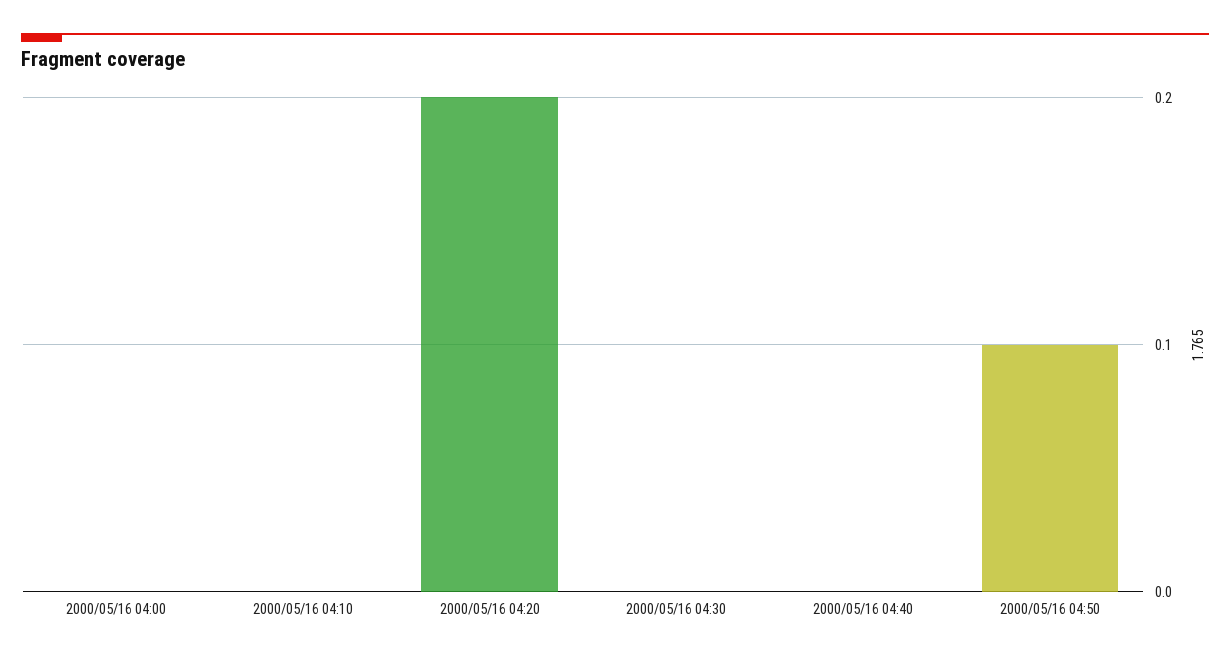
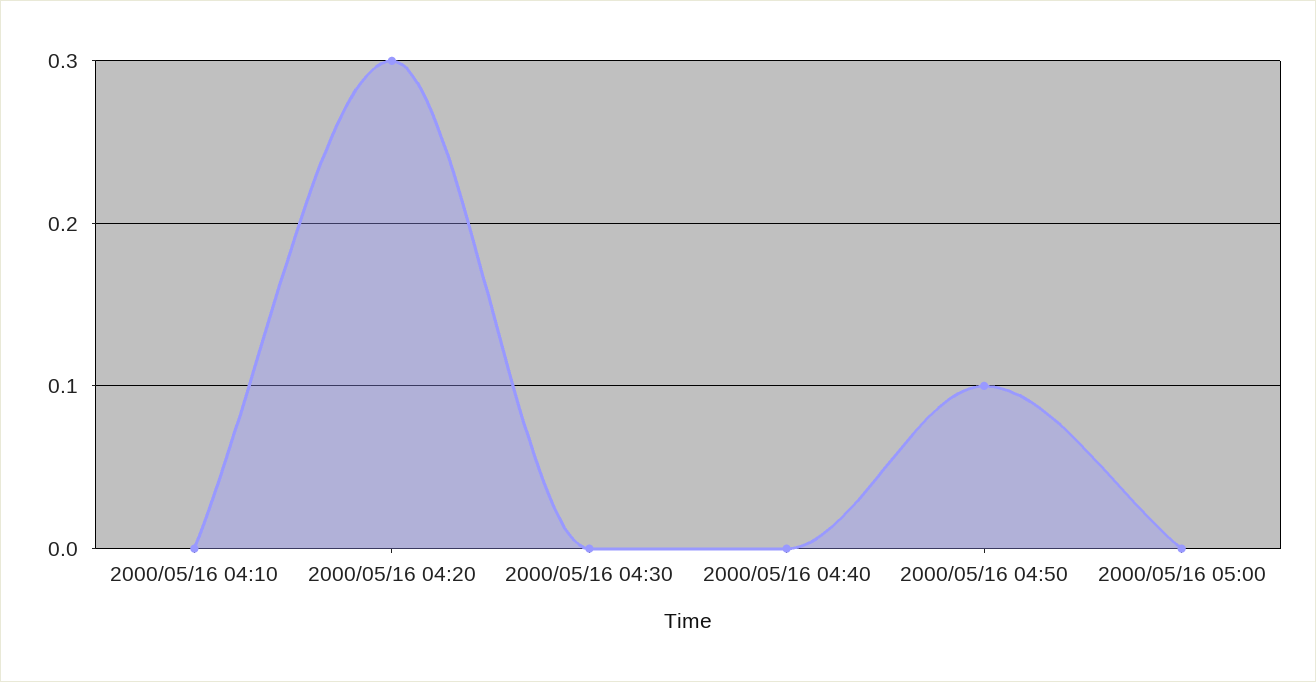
2000/05/16 04:00: 0 -> none
2000/05/16 04:20: 0.2 -> 0.3
2000/05/16 05:00: none -> 0

